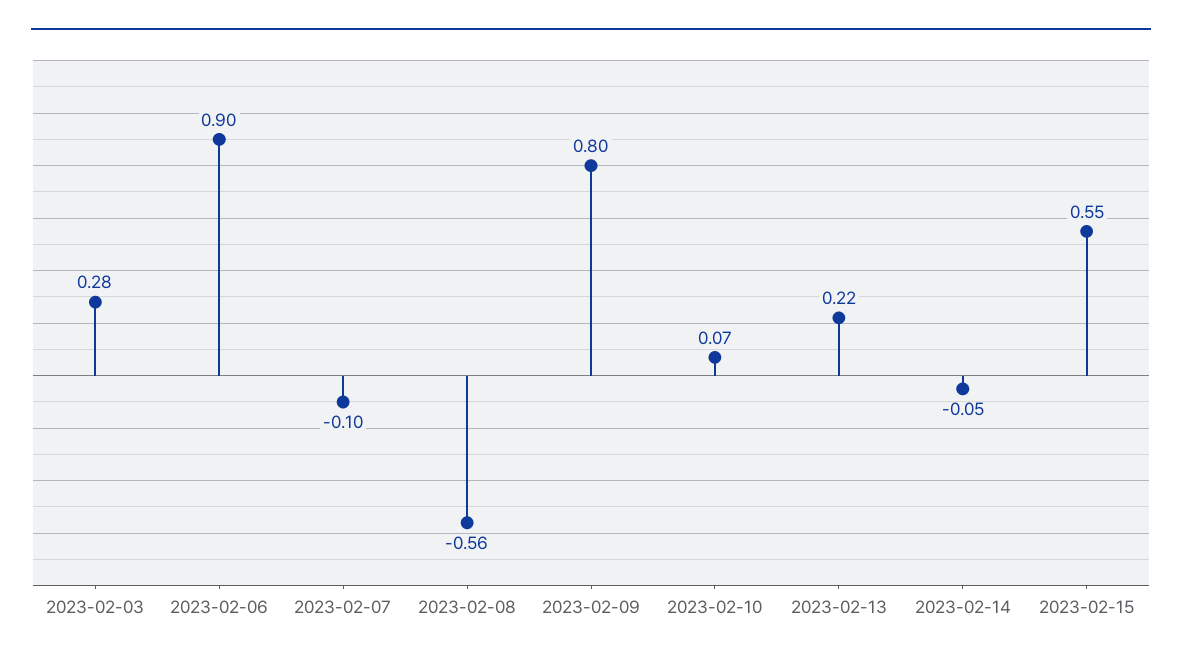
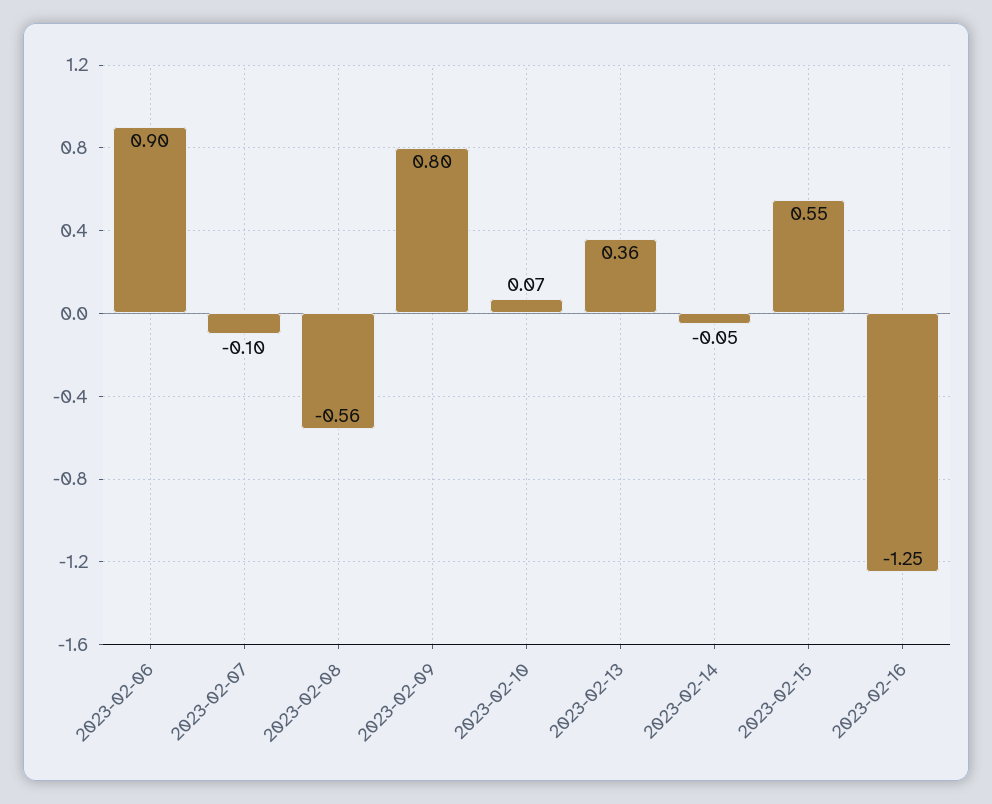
2023-02-03: 0.28 -> none
2023-02-13: 0.22 -> 0.36
2023-02-16: none -> -1.25

